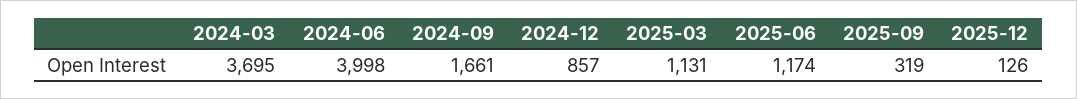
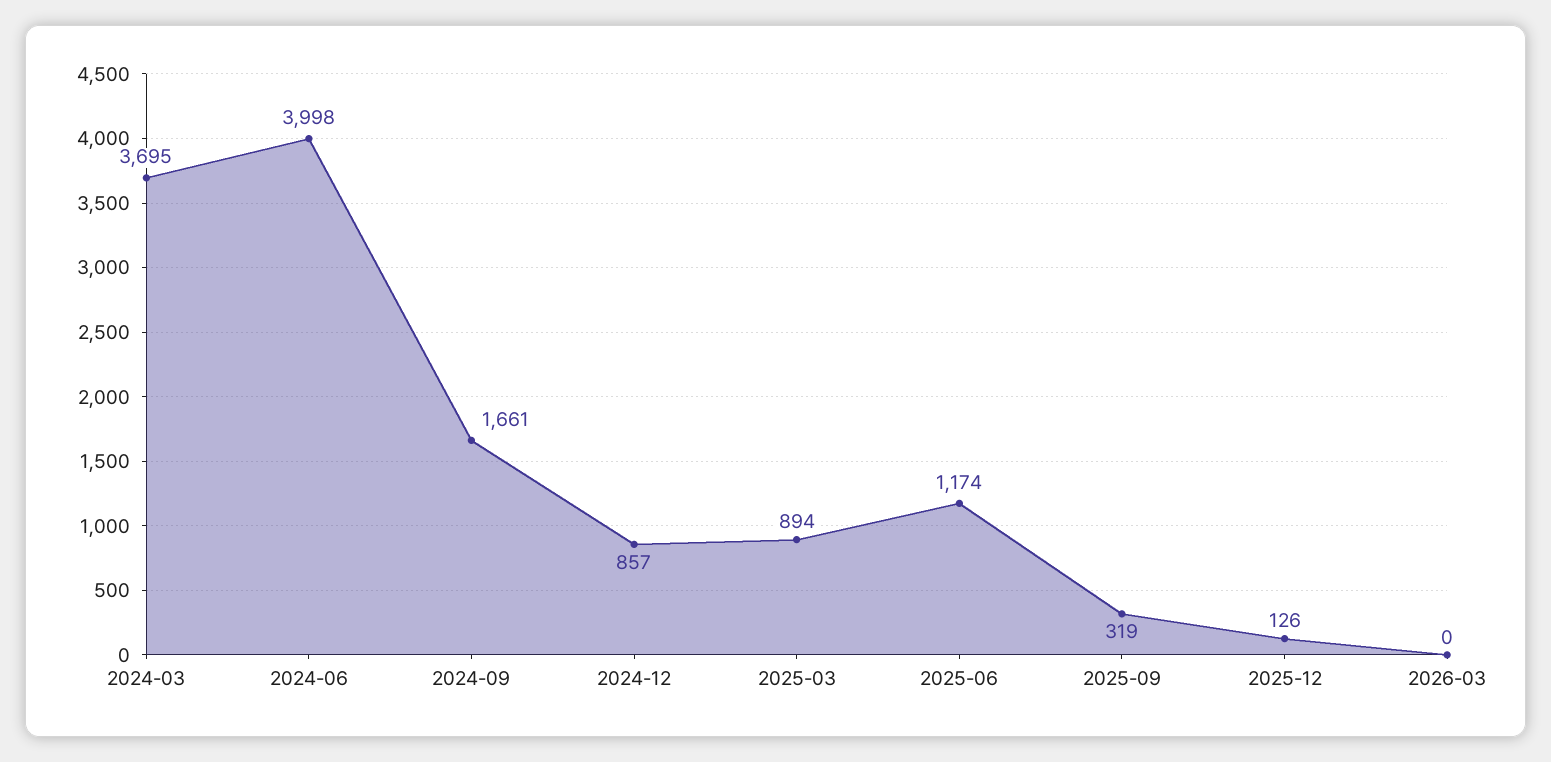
2025-03: 1131 -> 894
2026-03: none -> 0

